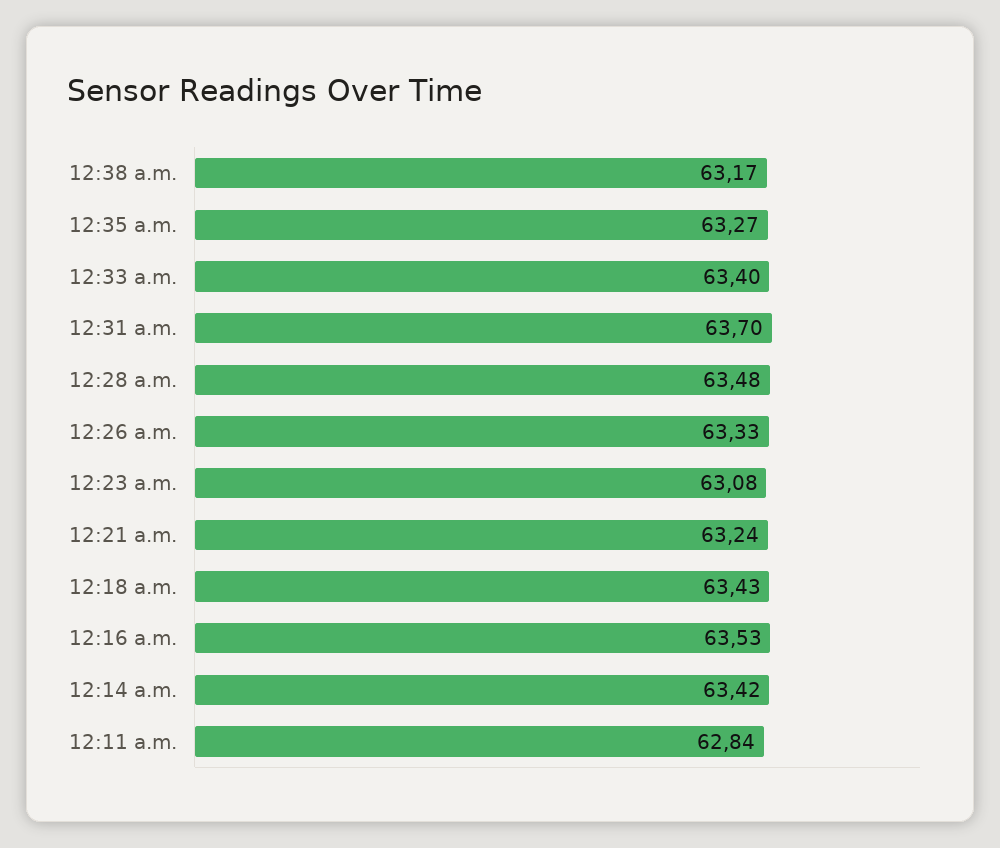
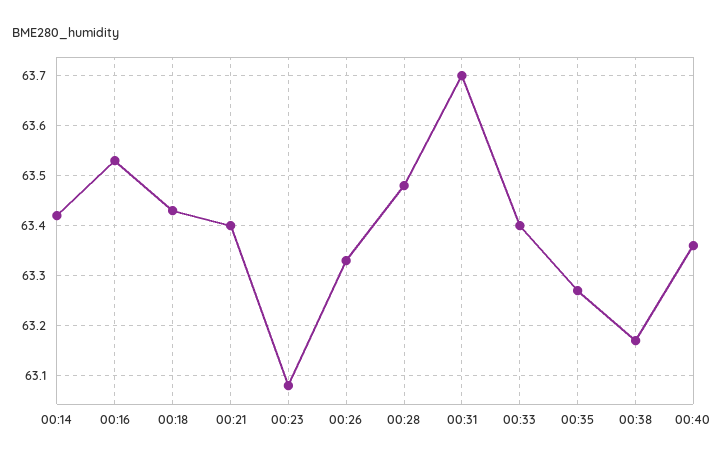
12:21 a.m.: 63.24 -> 63.4
12:11 a.m.: 62.84 -> none
00:40: none -> 63.35

